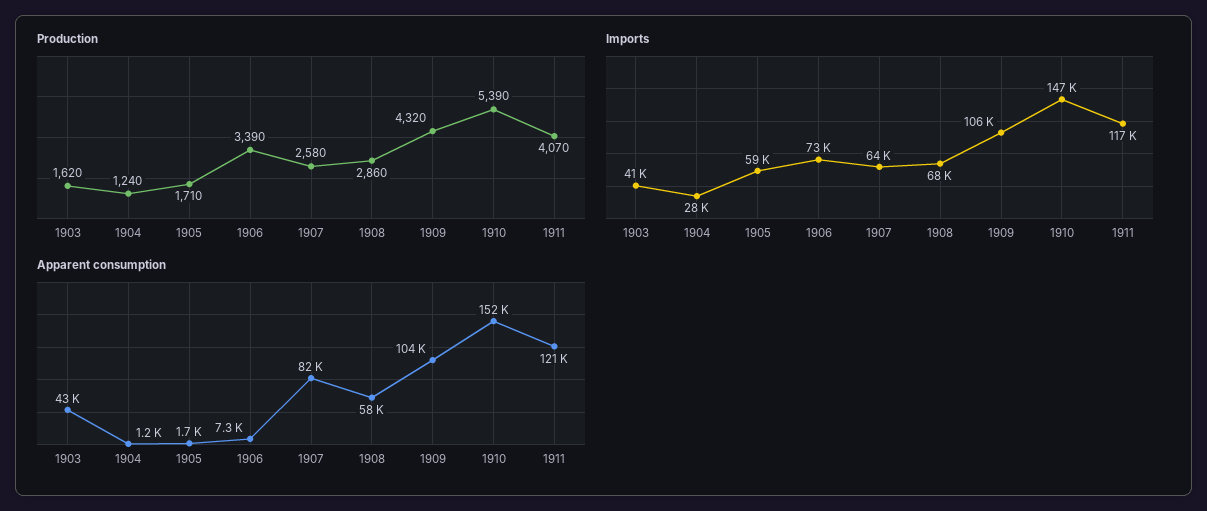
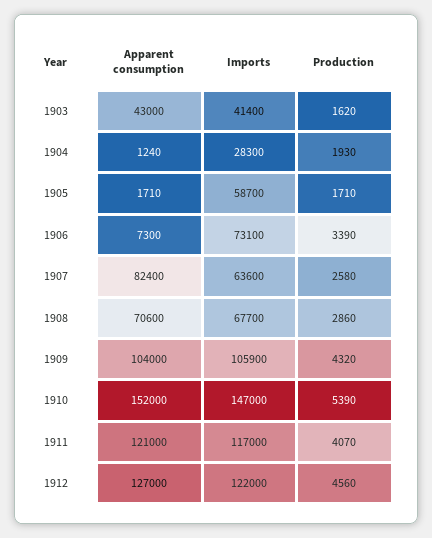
Production, 1904: 1240 -> 1930
Apparent consumption, 1908: 58000 -> 70600
Apparent consumption, 1912: none -> 127000
Imports, 1912: none -> 122000
Production, 1912: none -> 4560

